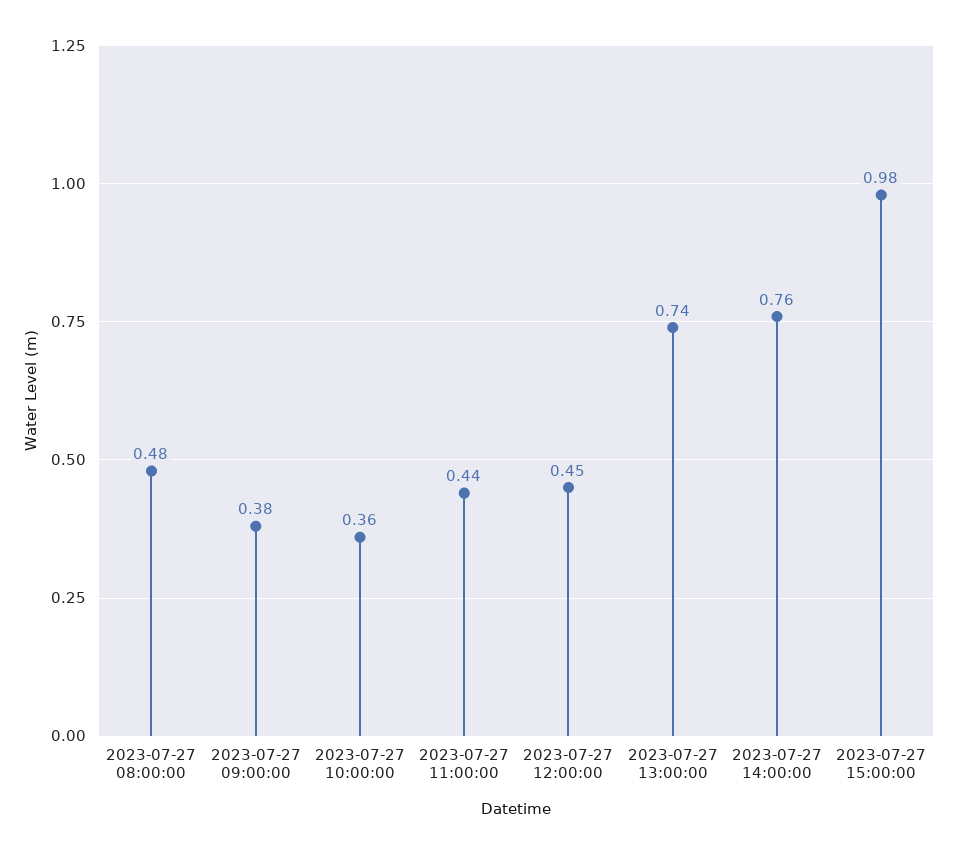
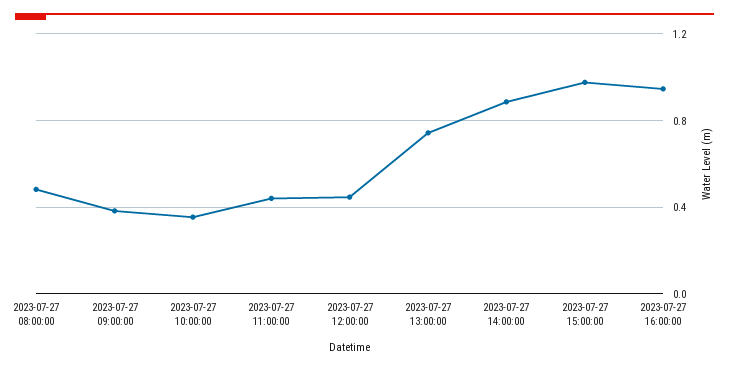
2023-07-27 14:00:00: 0.76 -> 0.9
2023-07-27 16:00:00: none -> 0.95

